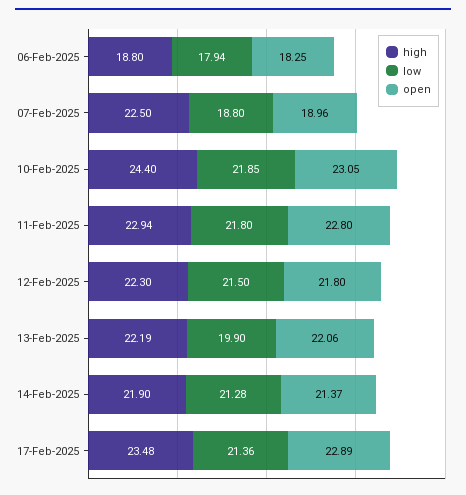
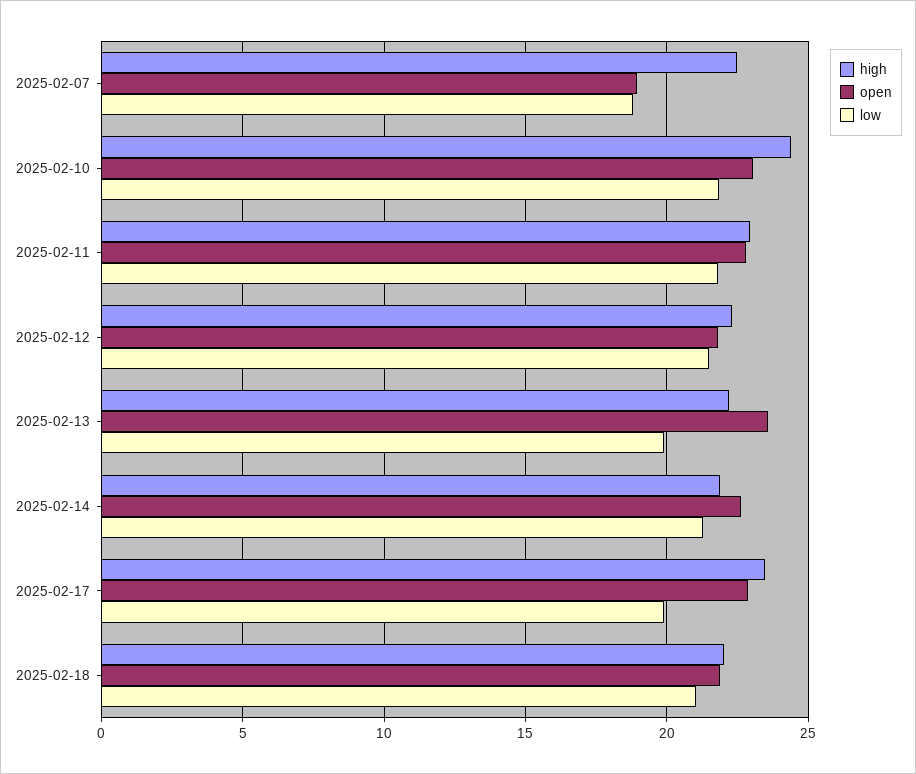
high, 06-Feb-2025: 18.8 -> none
low, 06-Feb-2025: 17.94 -> none
open, 06-Feb-2025: 18.25 -> none
open, 13-Feb-2025: 22.06 -> 23.5
open, 14-Feb-2025: 21.37 -> 22.5
low, 17-Feb-2025: 21.36 -> 20
high, 2025-02-18: none -> 22
open, 2025-02-18: none -> 22
low, 2025-02-18: none -> 21

